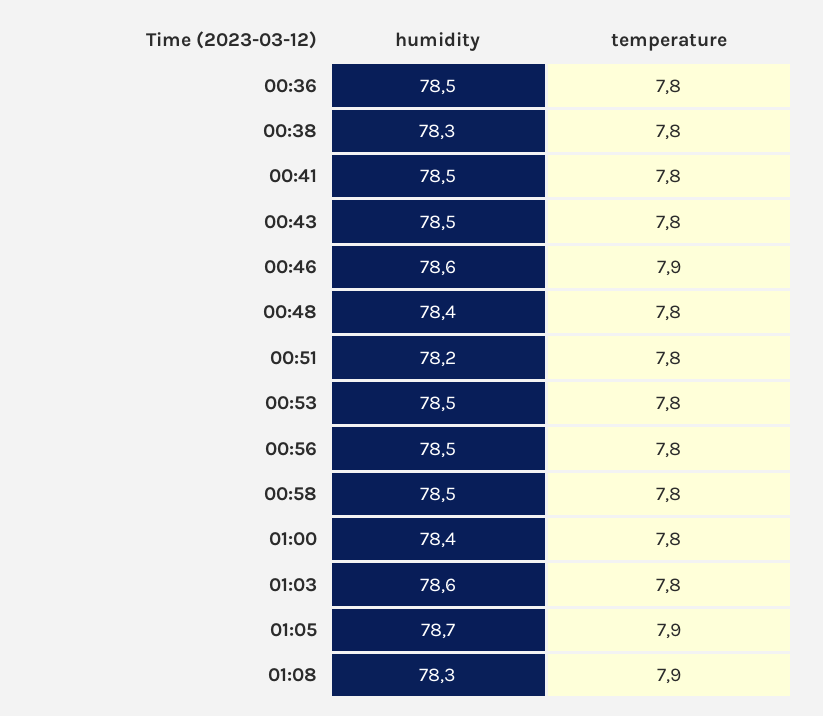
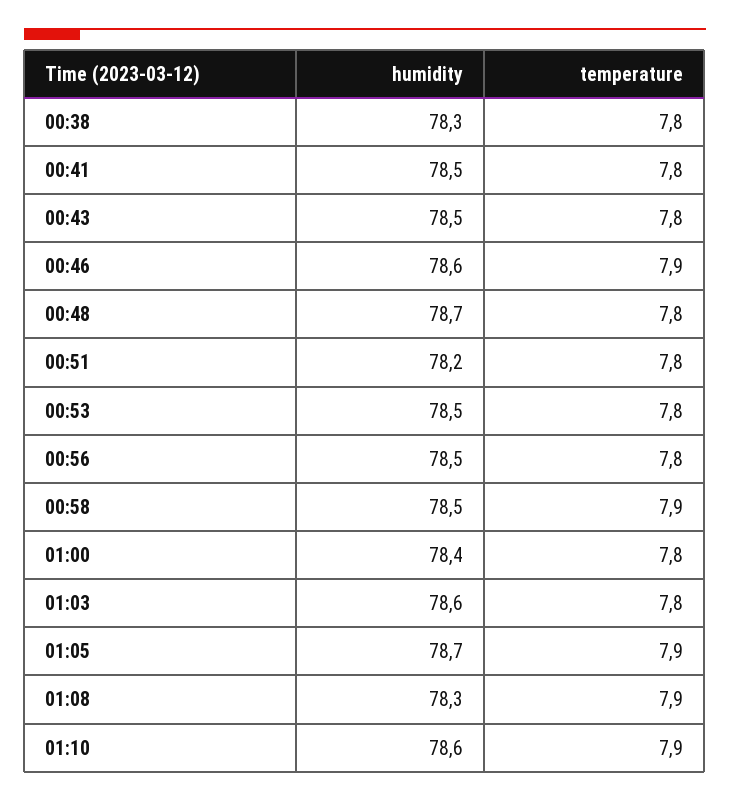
humidity, 00:36: 78.5 -> none
temperature, 00:36: 7.8 -> none
humidity, 00:48: 78.4 -> 78.7
temperature, 00:58: 7.8 -> 7.9
humidity, 01:10: none -> 78.6
temperature, 01:10: none -> 7.9

